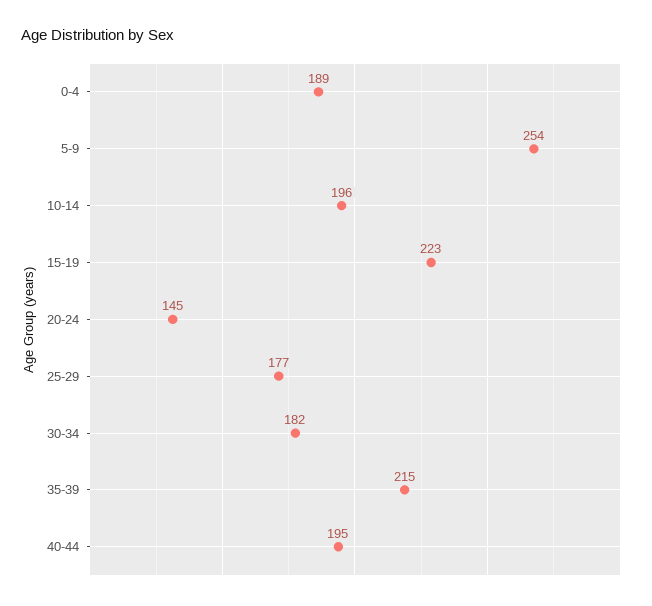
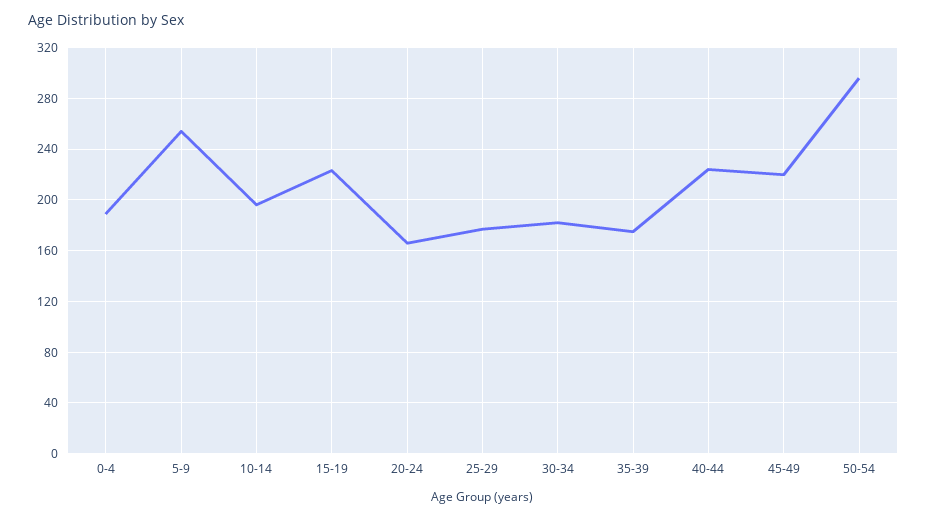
20-24: 145 -> 165
35-39: 215 -> 175
40-44: 195 -> 225
45-49: none -> 220
50-54: none -> 295

